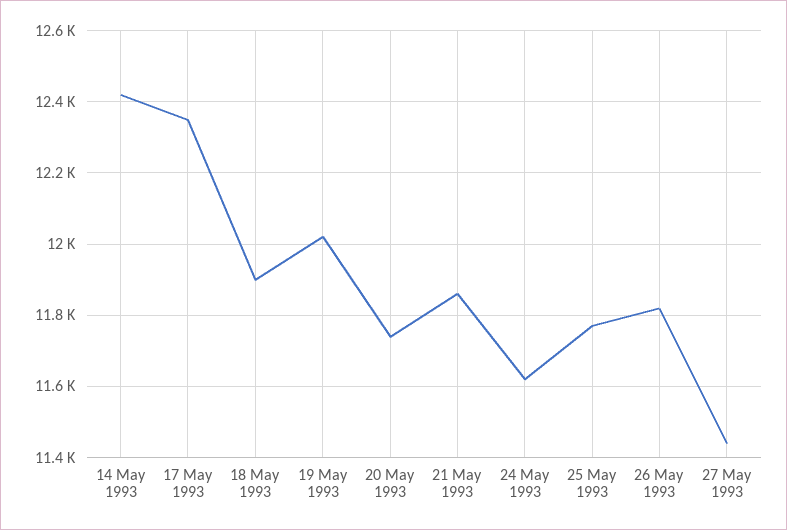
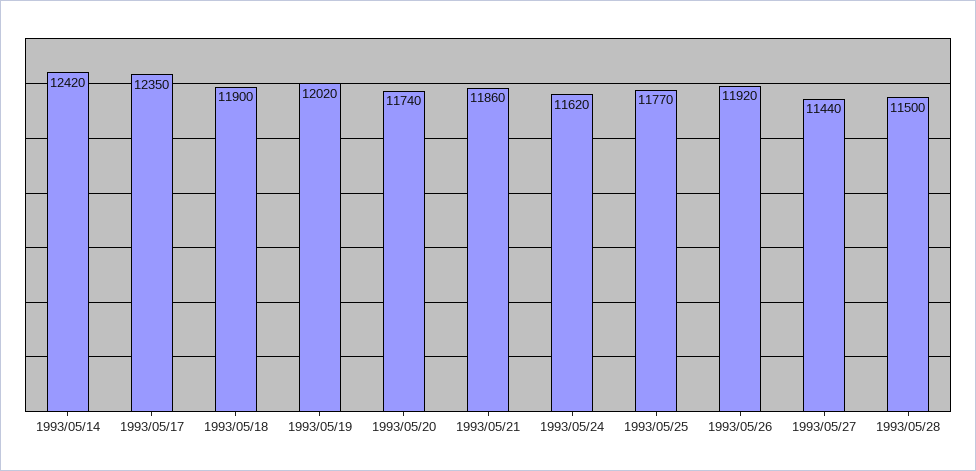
26 May 1993: 11820 -> 11920
1993/05/28: none -> 11500

